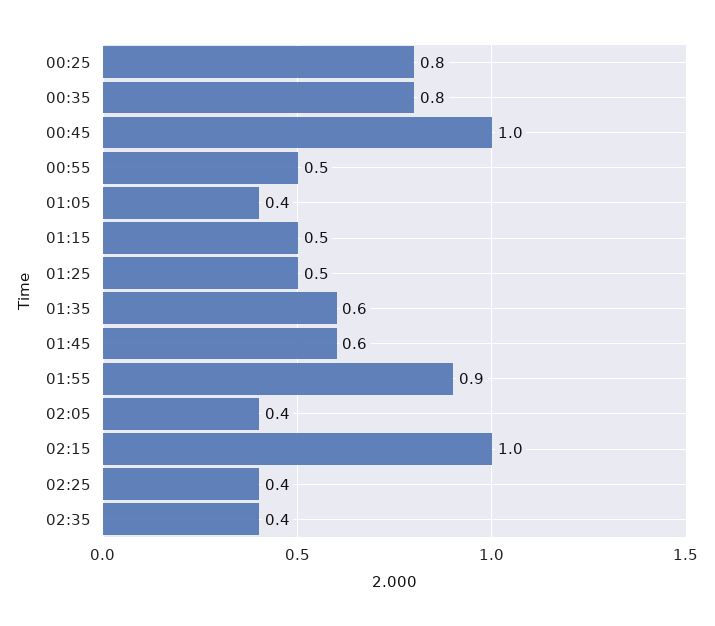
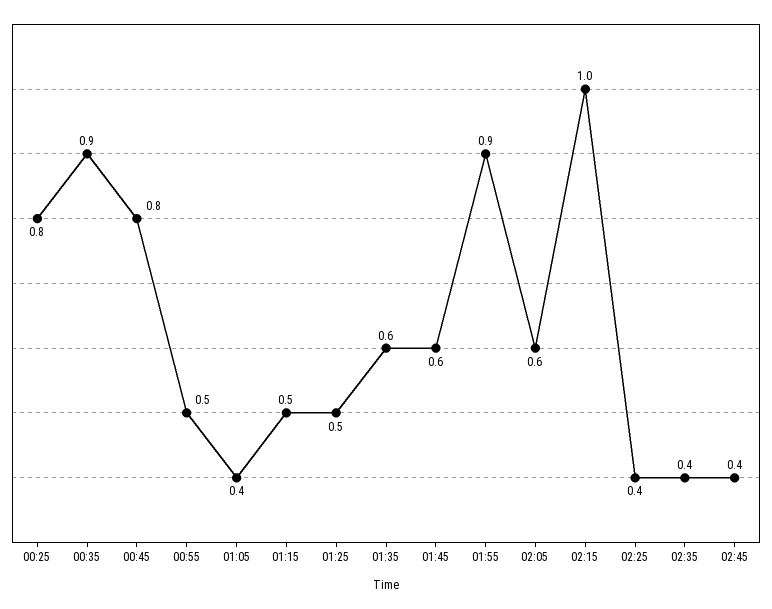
00:35: 0.8 -> 0.9
00:45: 1 -> 0.8
02:05: 0.4 -> 0.6
02:45: none -> 0.4

